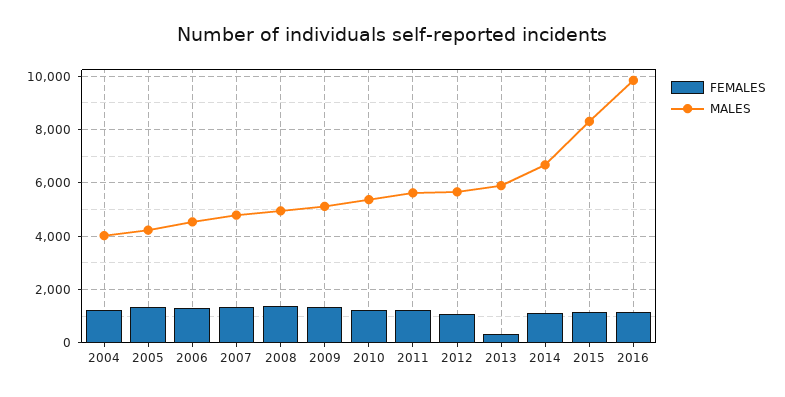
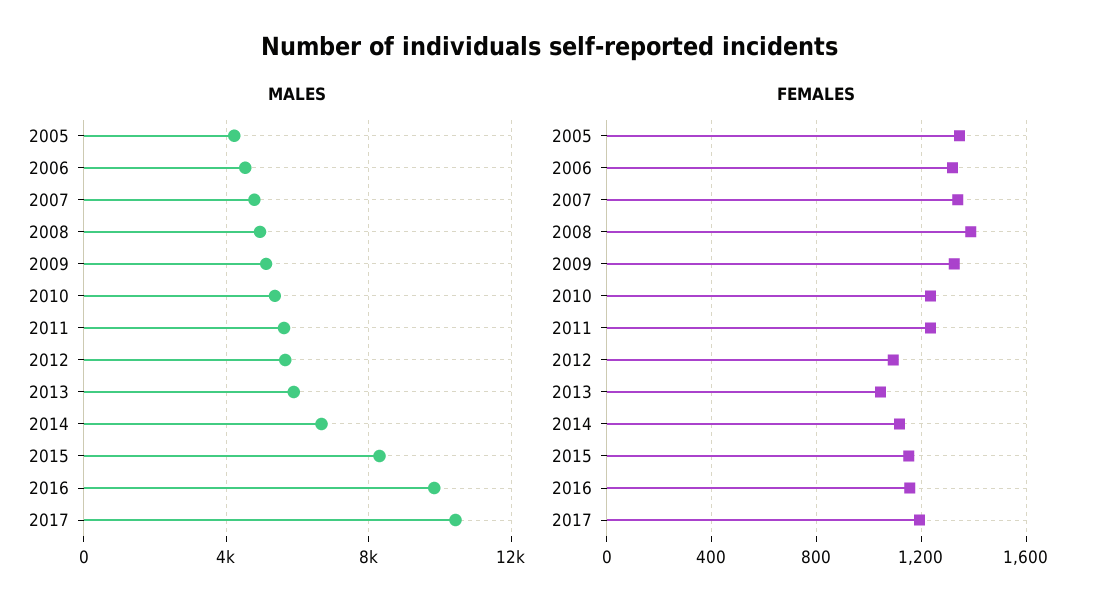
FEMALES, 2004: 1250 -> none
MALES, 2004: 4000 -> none
FEMALES, 2013: 250 -> 1050
MALES, 2017: none -> 10500
FEMALES, 2017: none -> 1200

